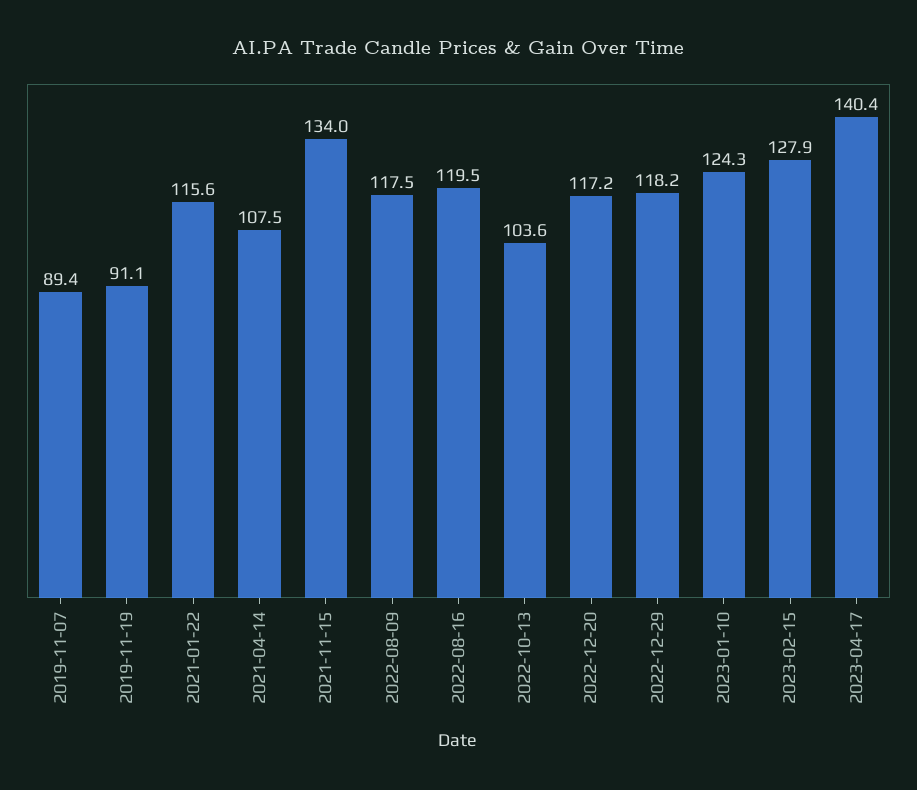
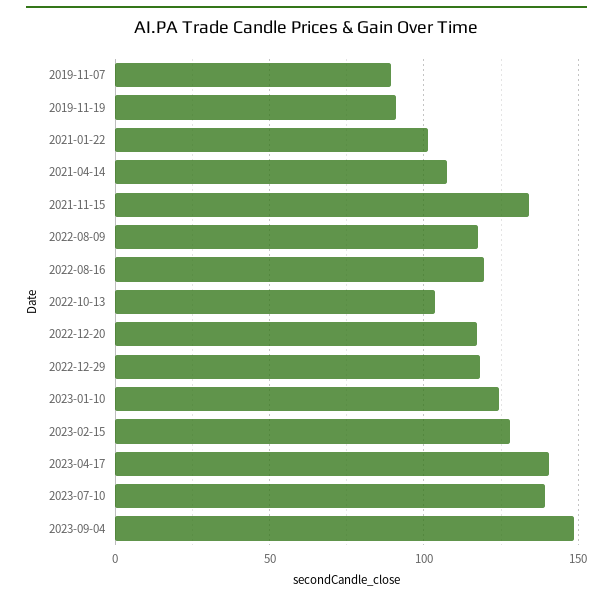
2021-01-22: 115.6 -> 100
2023-07-10: none -> 140
2023-09-04: none -> 150

